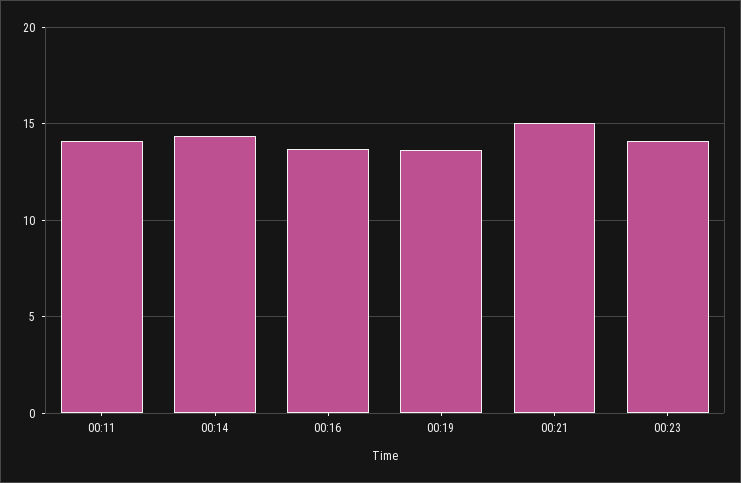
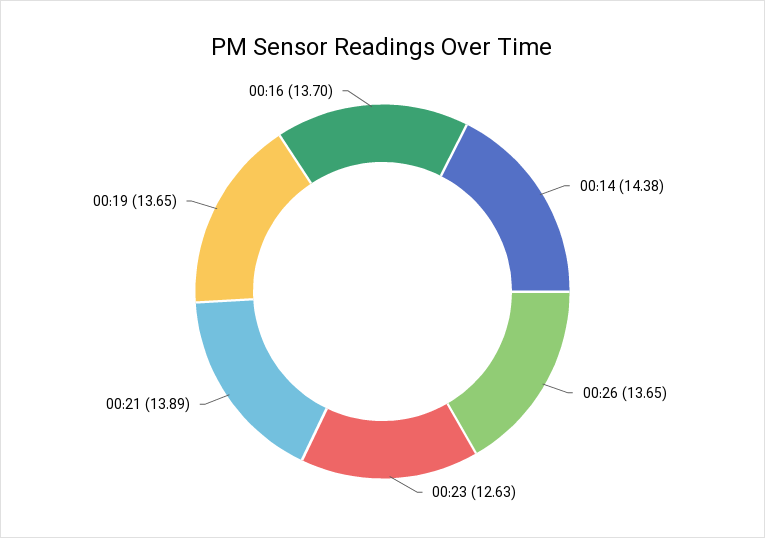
00:11: 14 -> none
00:21: 15 -> 13.89
00:23: 14 -> 12.63
00:26: none -> 13.65

